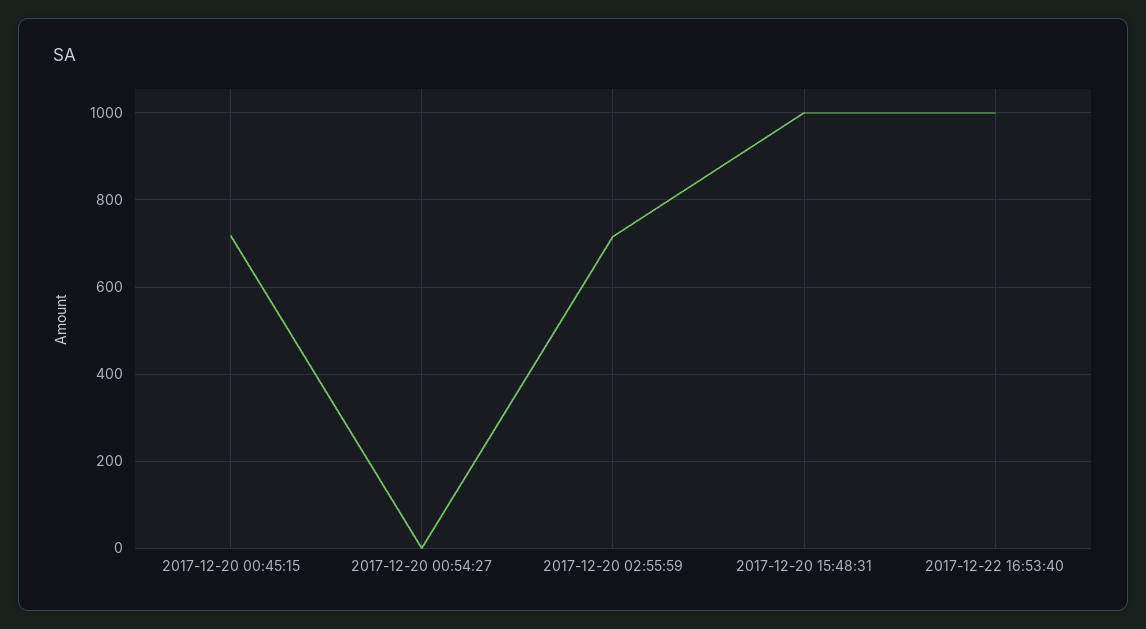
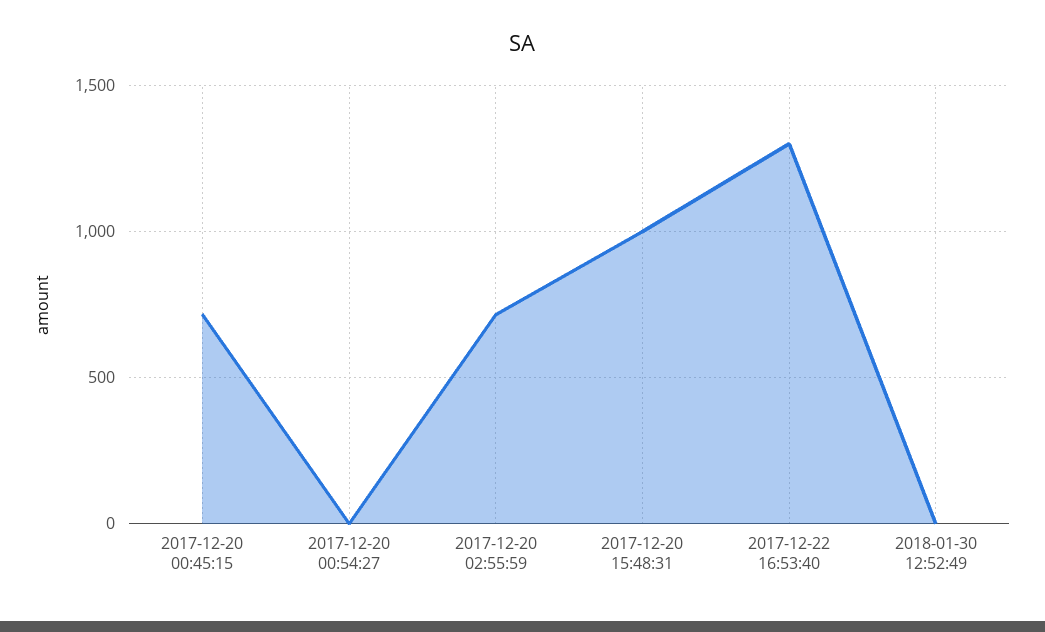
2017-12-22 16:53:40: 1000 -> 1300
2018-01-30 12:52:49: none -> 0

